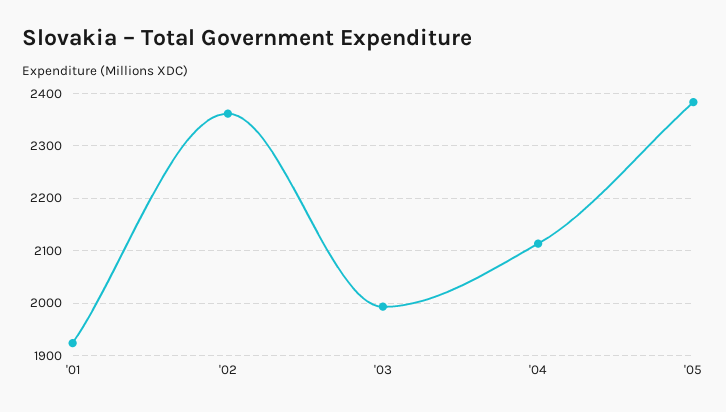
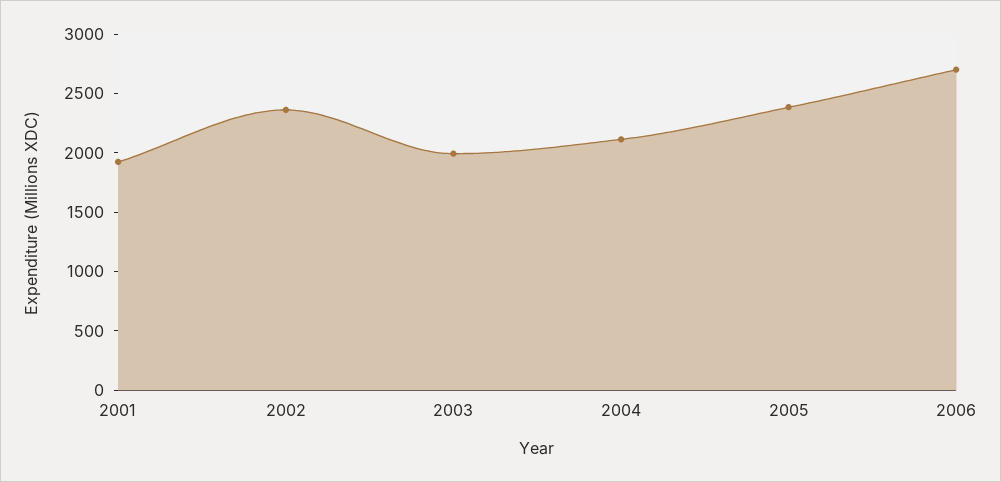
2006: none -> 2700

